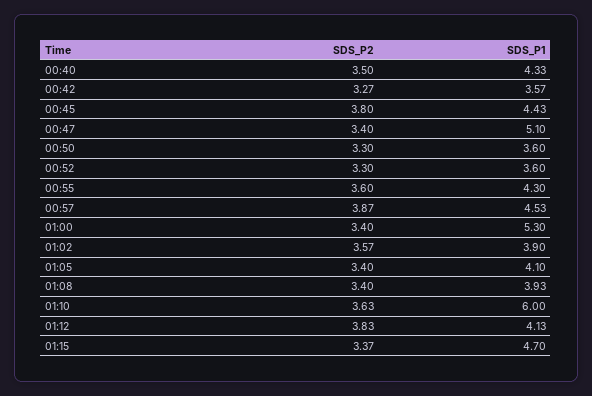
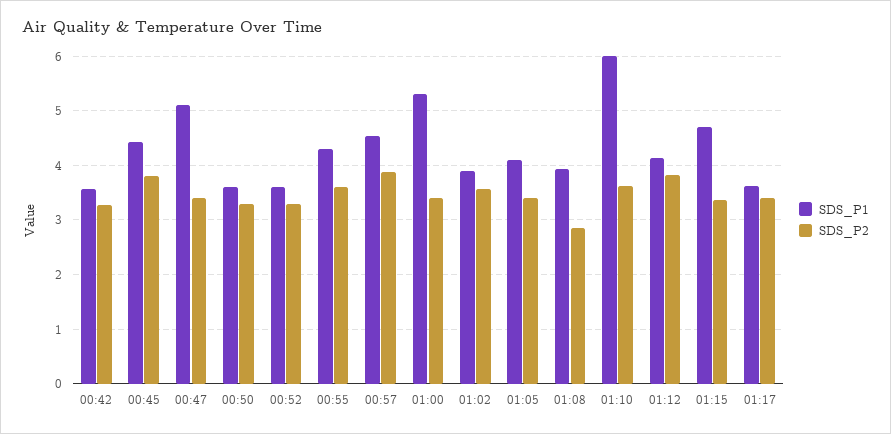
SDS_P2, 00:40: 3.5 -> none
SDS_P1, 00:40: 4.33 -> none
SDS_P2, 01:08: 3.4 -> 2.8
SDS_P1, 01:17: none -> 3.6
SDS_P2, 01:17: none -> 3.4

